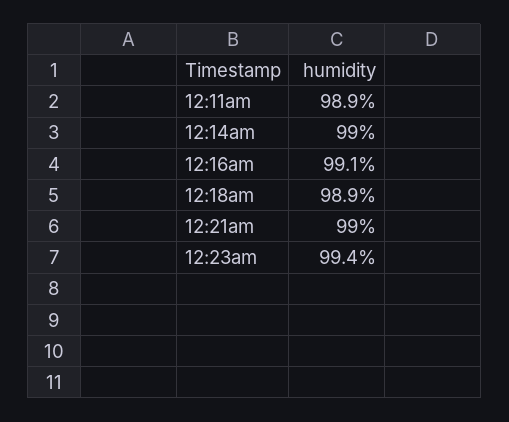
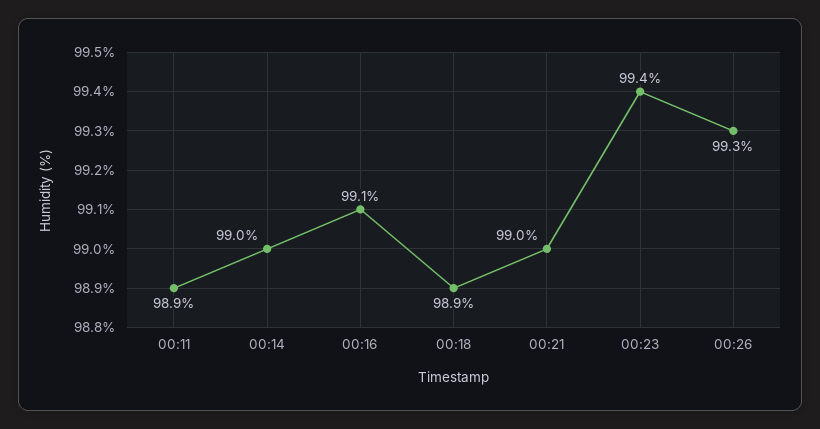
00:26: none -> 99.3

